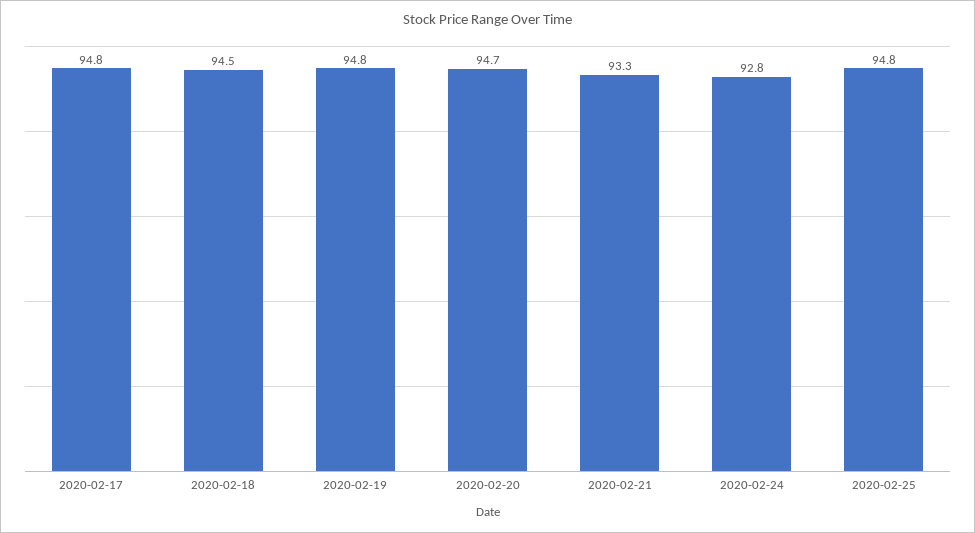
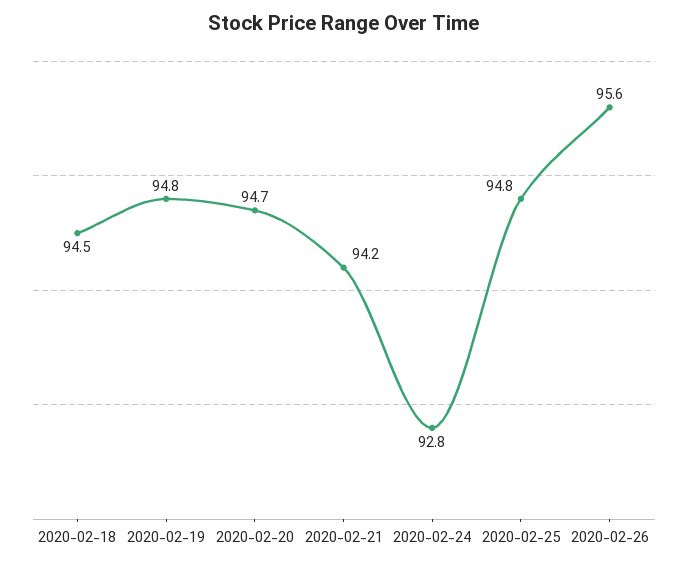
2020-02-17: 94.8 -> none
2020-02-21: 93.3 -> 94.2
2020-02-26: none -> 95.6

